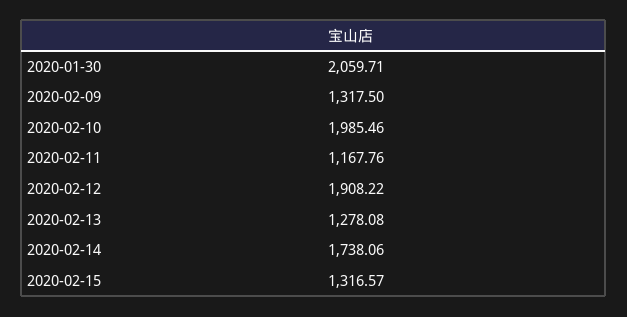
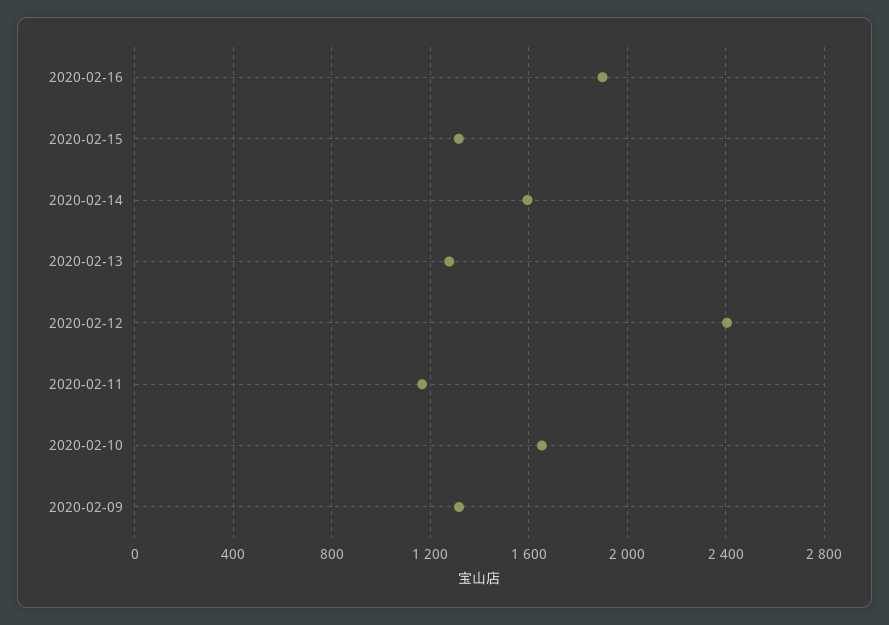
2020-01-30: 2059.71 -> none
2020-02-10: 1985.46 -> 1650
2020-02-12: 1908.22 -> 2400
2020-02-14: 1738.06 -> 1600
2020-02-16: none -> 1900

